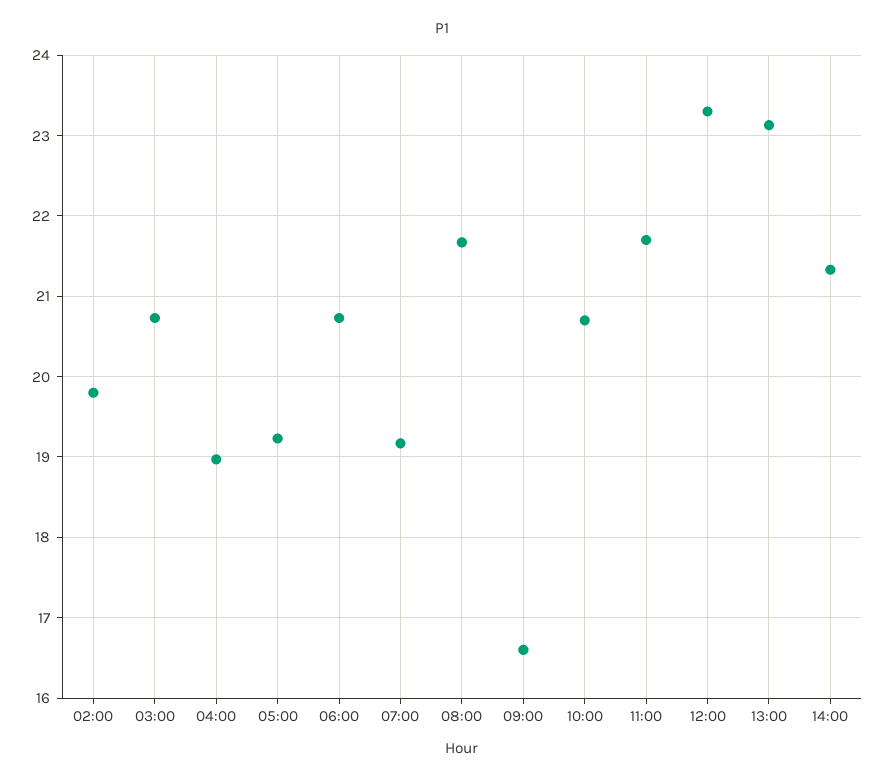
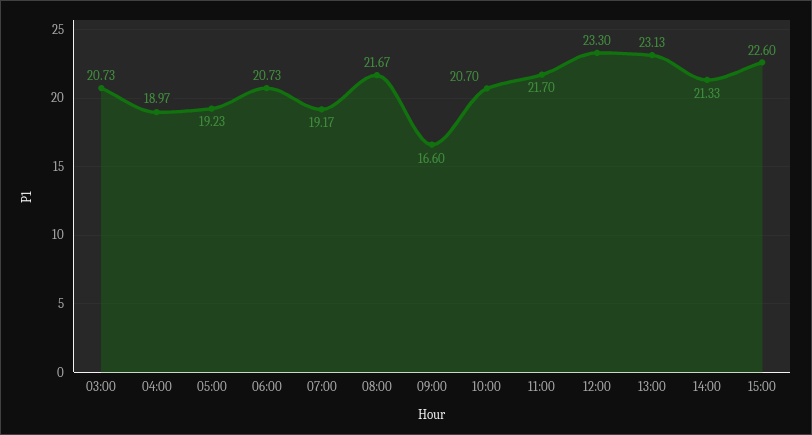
02:00: 19.8 -> none
15:00: none -> 22.6

